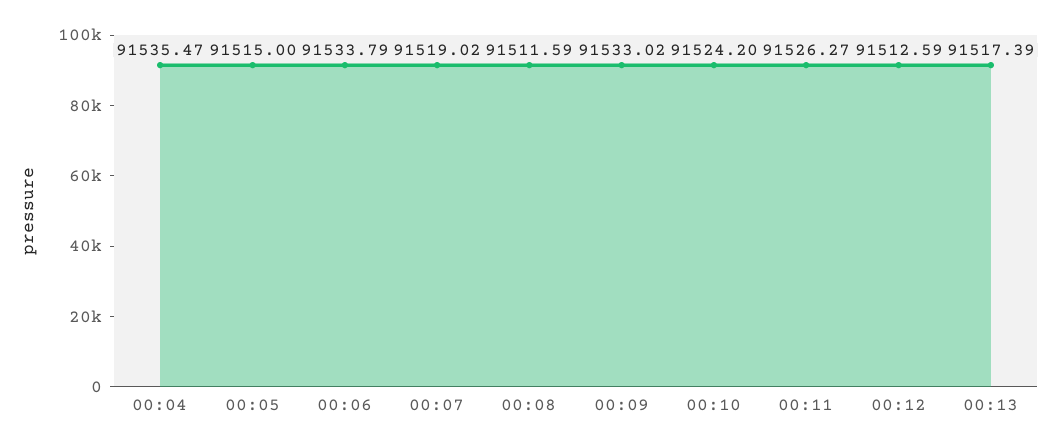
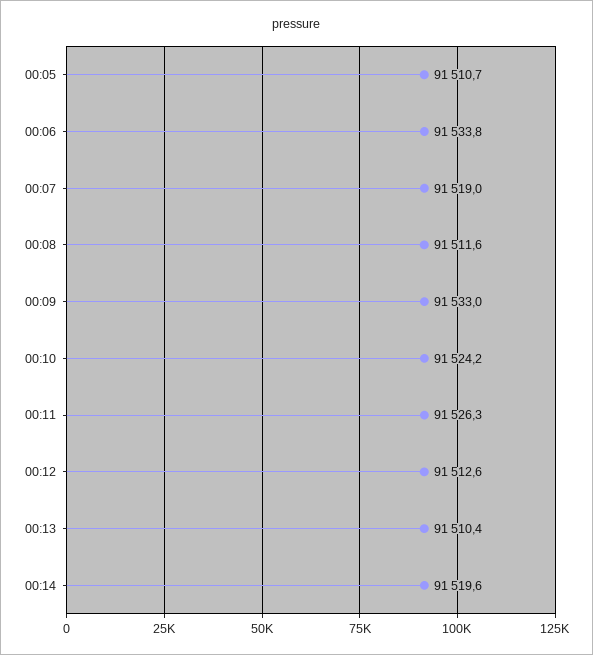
00:04: 91535.47 -> none
00:05: 91515 -> 91510.7
00:13: 91517.39 -> 91510.4
00:14: none -> 91519.6

